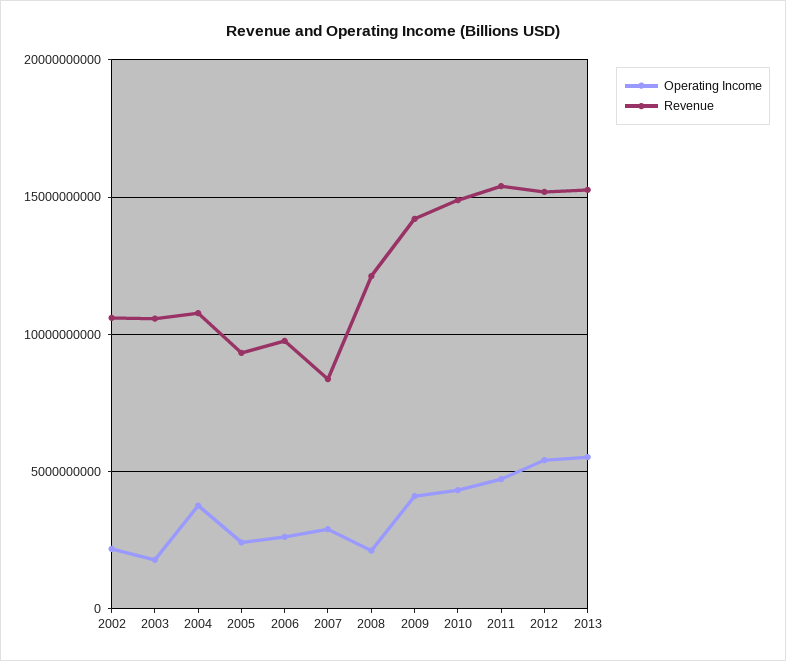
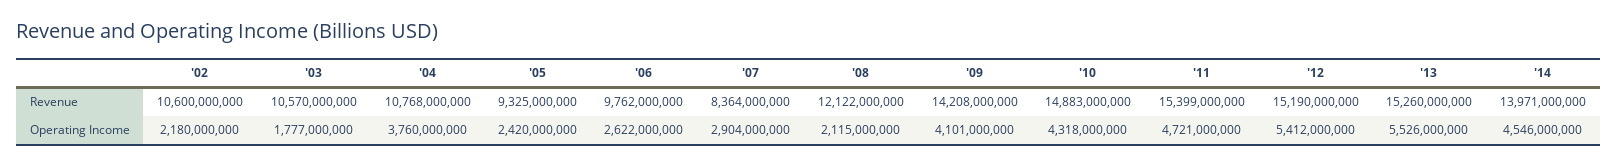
Revenue, '14: none -> 13971000000
Operating Income, '14: none -> 4546000000

